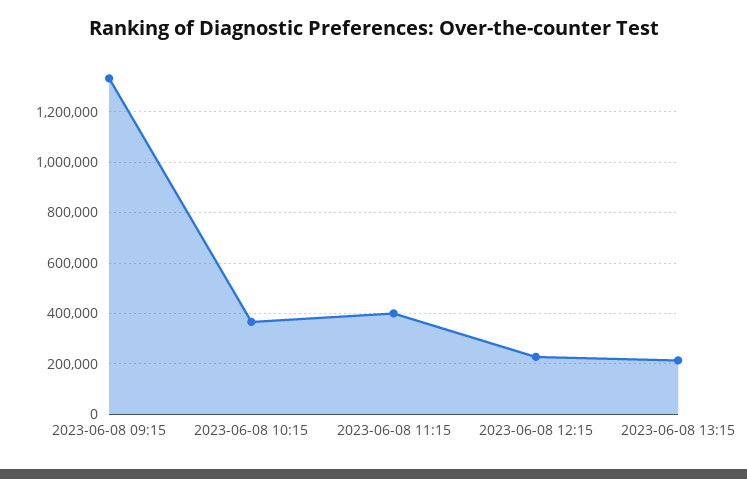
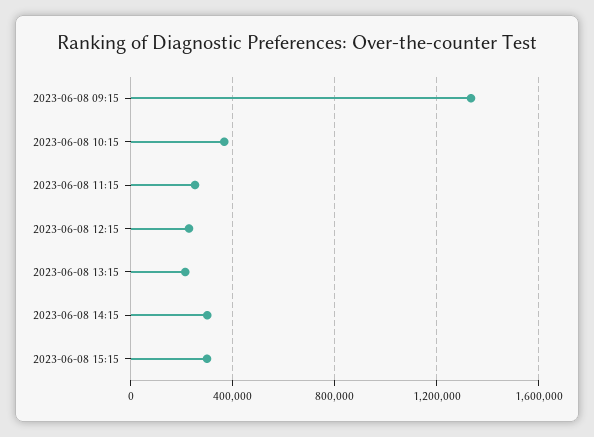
2023-06-08 11:15: 400000 -> 250000
2023-06-08 14:15: none -> 300000
2023-06-08 15:15: none -> 300000

